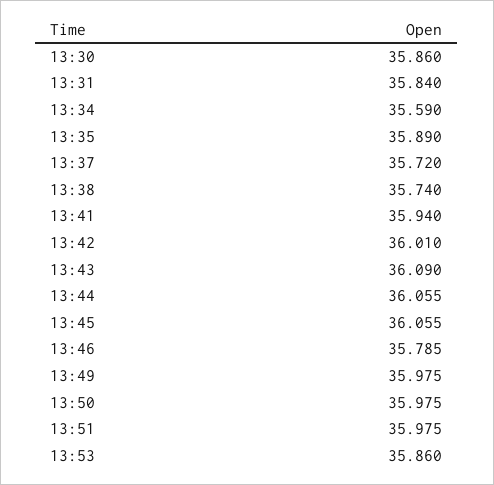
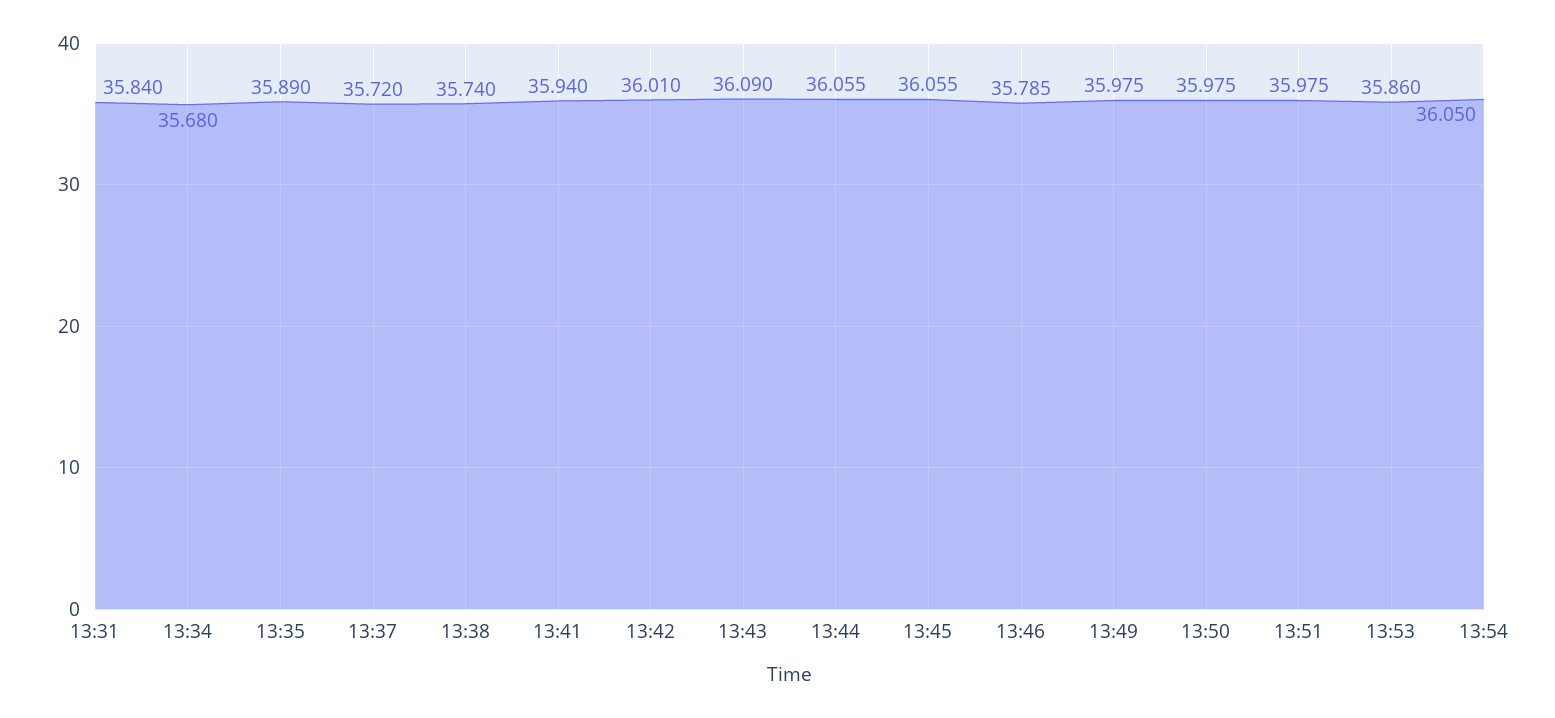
13:30: 35.86 -> none
13:34: 35.59 -> 35.68
13:54: none -> 36.05

